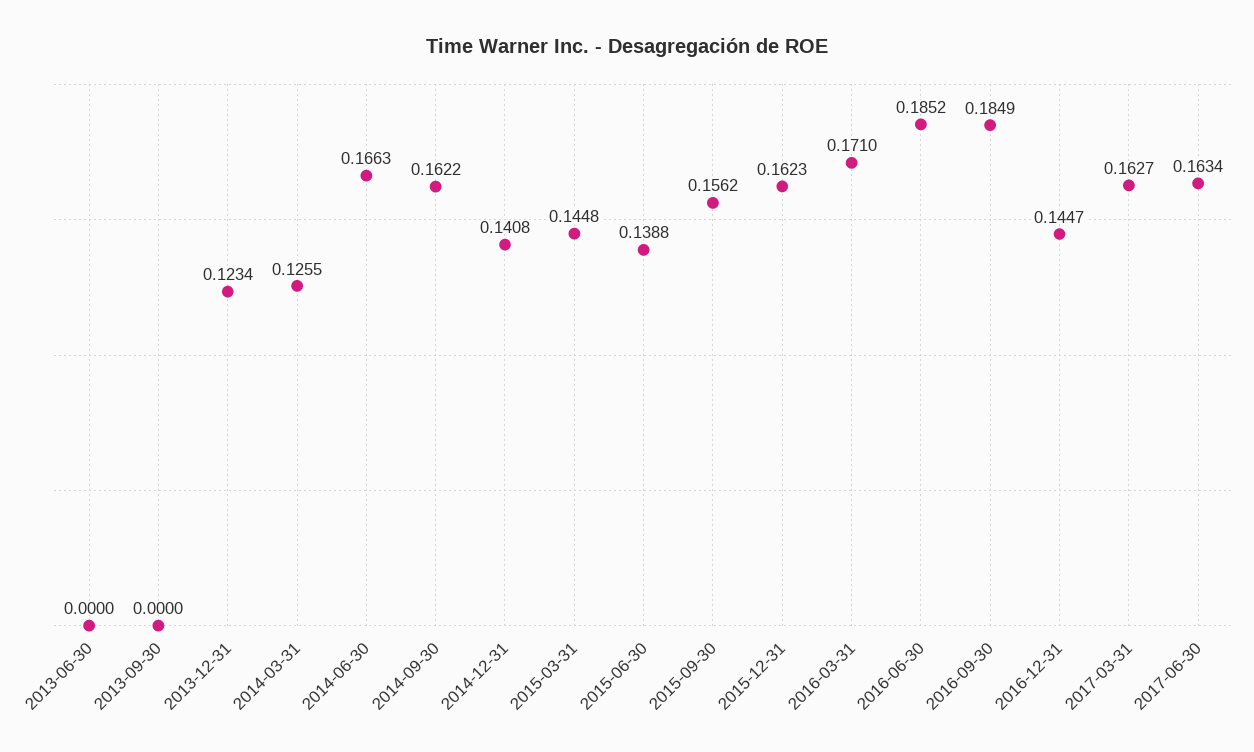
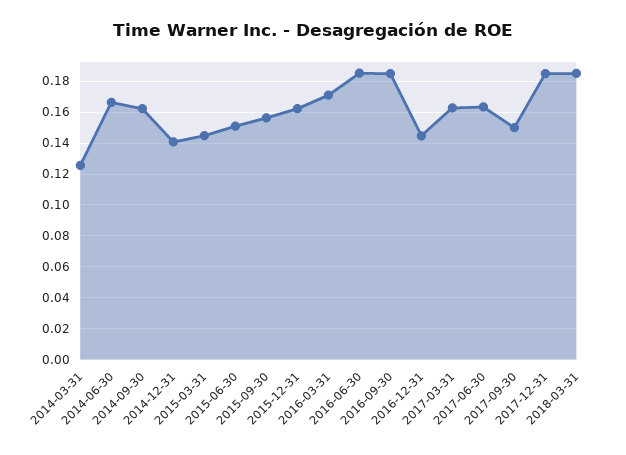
2013-06-30: 0 -> none
2013-09-30: 0 -> none
2013-12-31: 0.1234 -> none
2015-06-30: 0.1388 -> 0.15
2017-09-30: none -> 0.15
2017-12-31: none -> 0.185
2018-03-31: none -> 0.185

